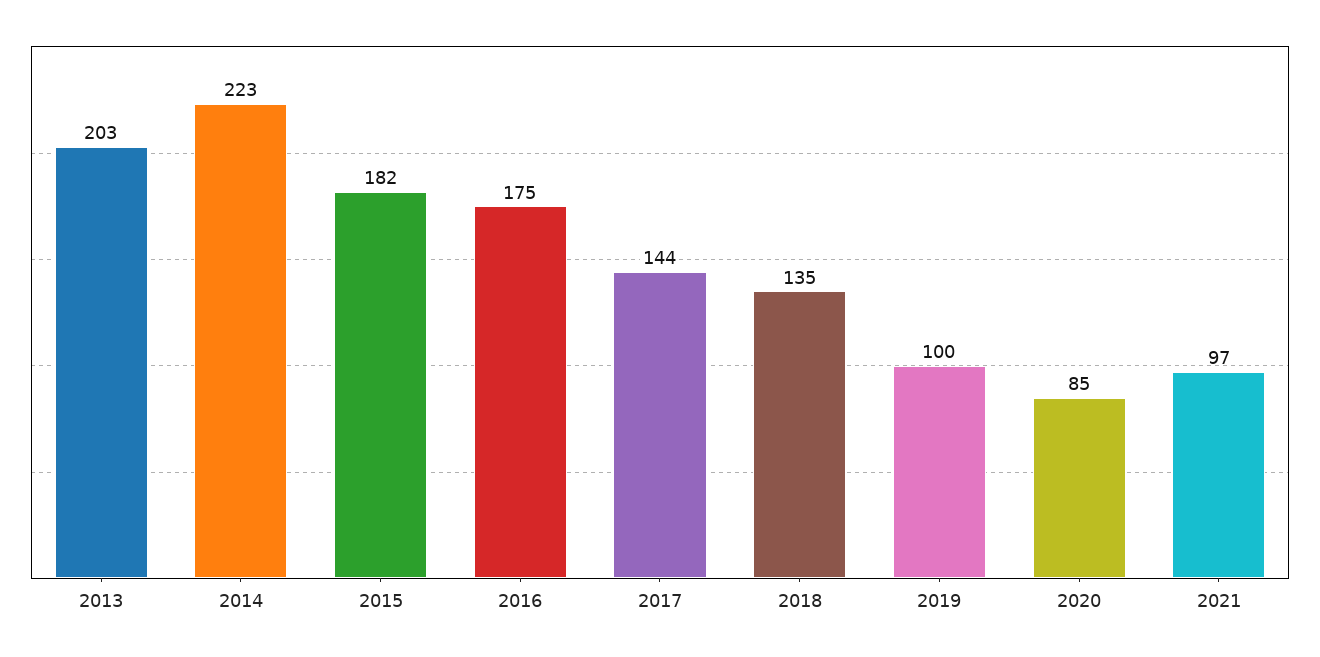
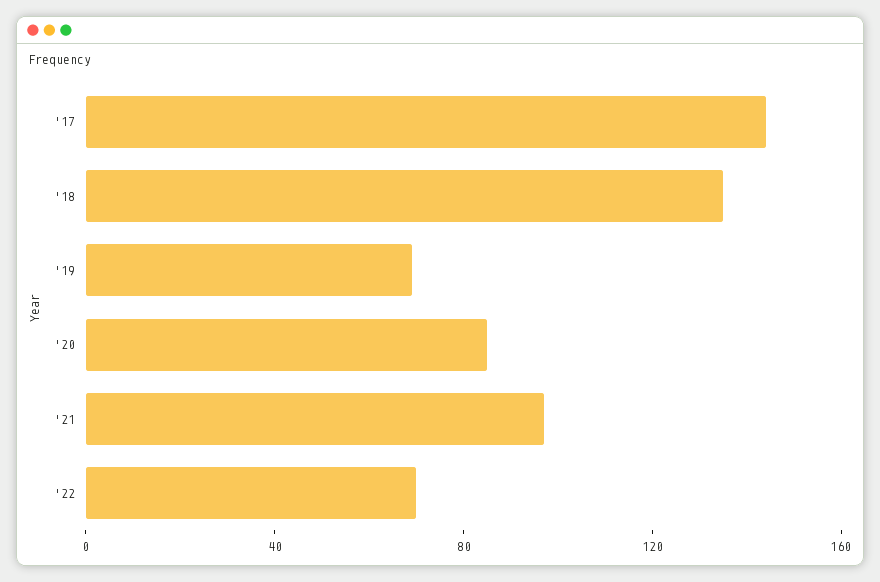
2013: 203 -> none
2014: 223 -> none
2015: 182 -> none
2016: 175 -> none
2019: 100 -> 70
'22: none -> 70

